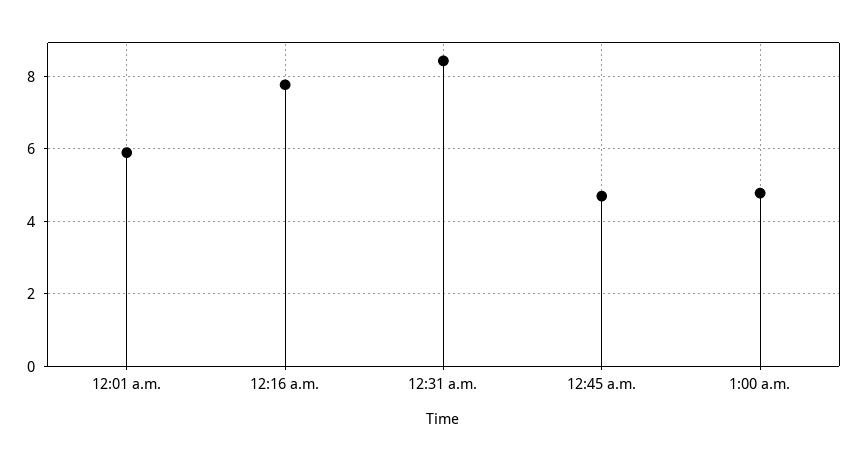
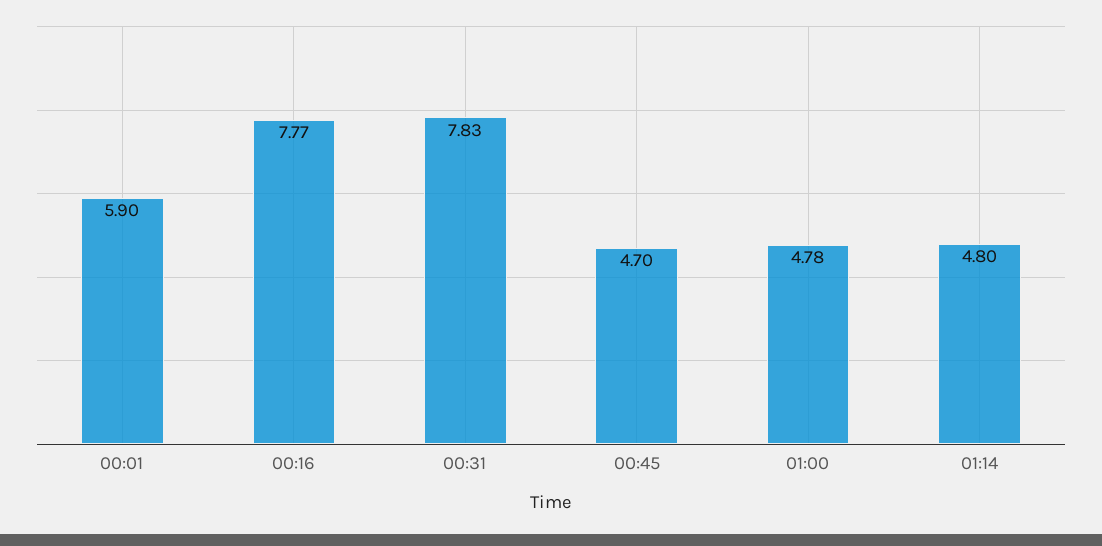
12:31 a.m.: 8.4 -> 7.83
01:14: none -> 4.8

